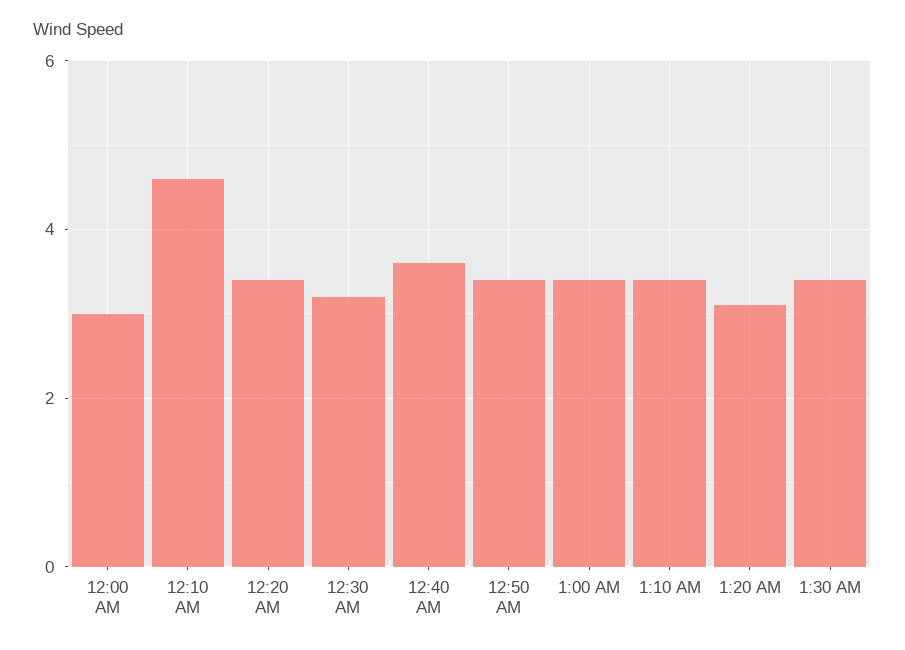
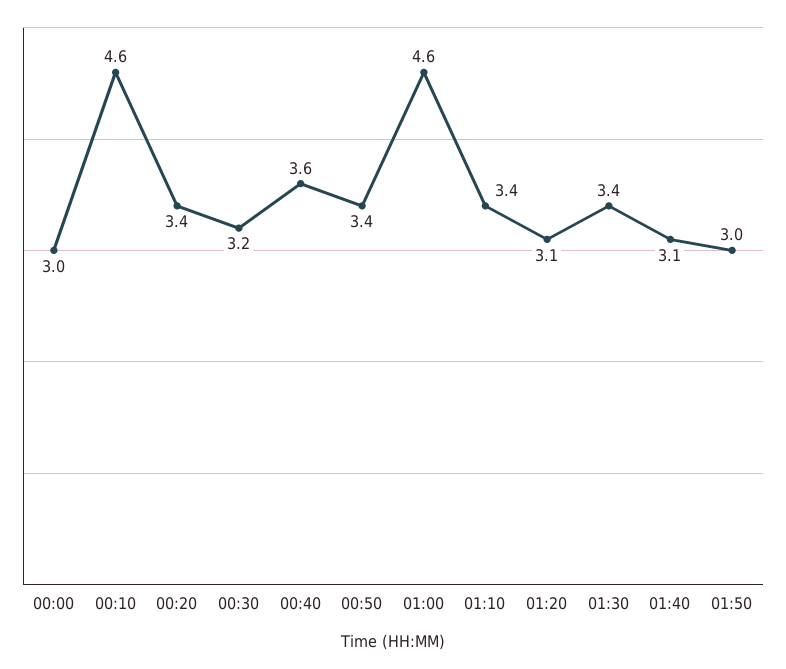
1:00 AM: 3.5 -> 4.6
01:40: none -> 3.1
01:50: none -> 3

